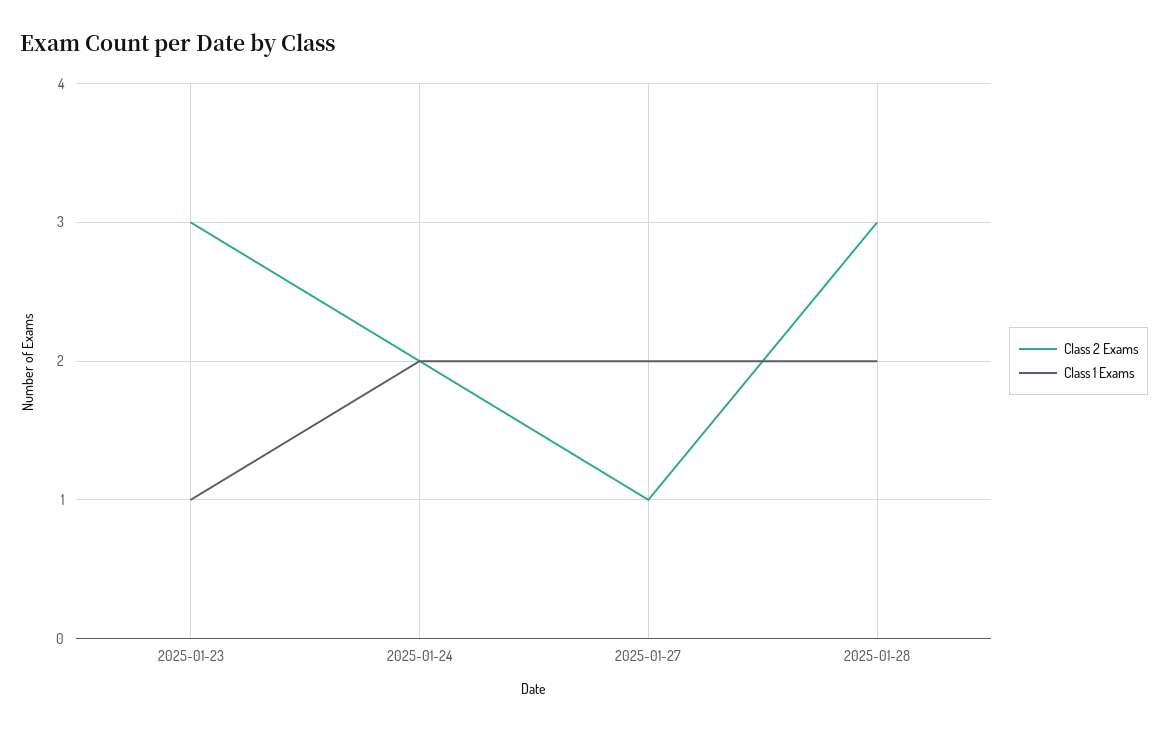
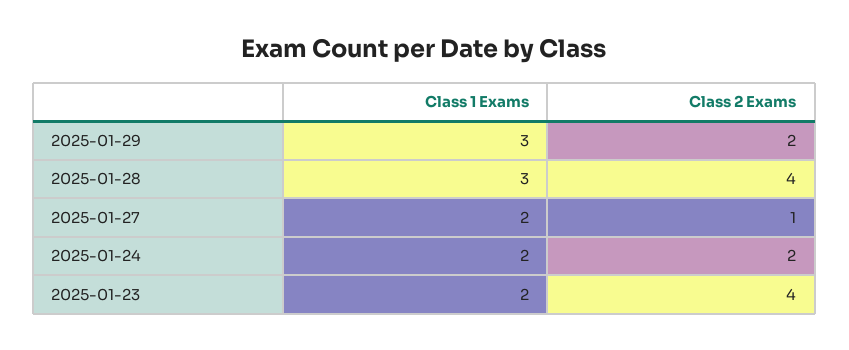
Class 2 Exams, 2025-01-23: 3 -> 4
Class 1 Exams, 2025-01-23: 1 -> 2
Class 2 Exams, 2025-01-28: 3 -> 4
Class 1 Exams, 2025-01-28: 2 -> 3
Class 1 Exams, 2025-01-29: none -> 3
Class 2 Exams, 2025-01-29: none -> 2

